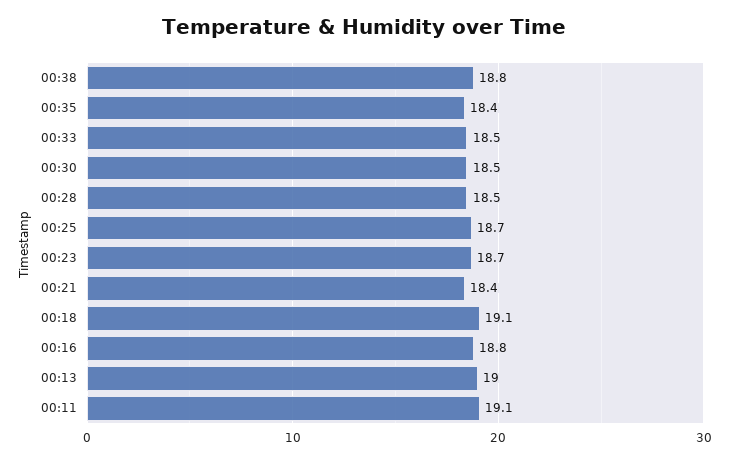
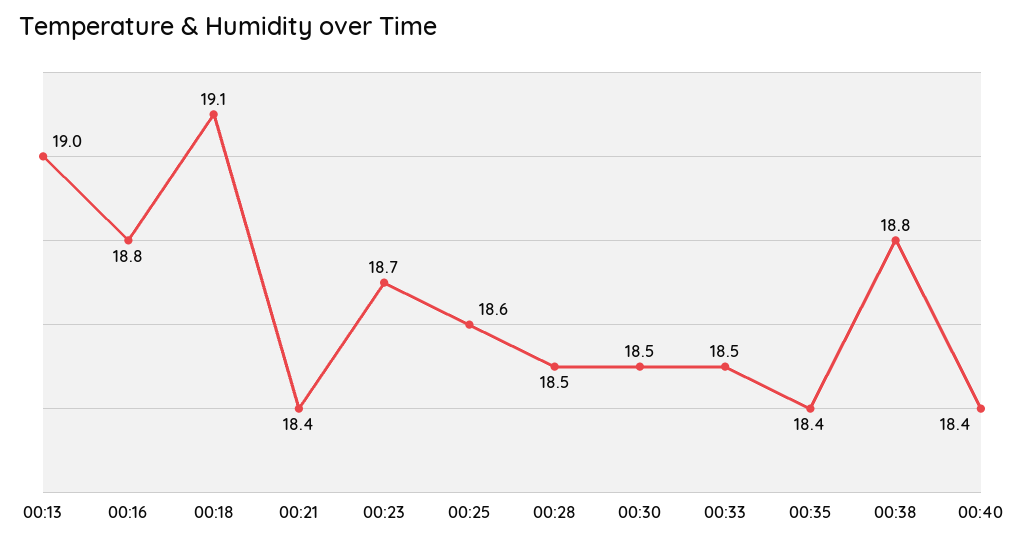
00:25: 18.7 -> 18.6
00:11: 19.1 -> none
00:40: none -> 18.4

